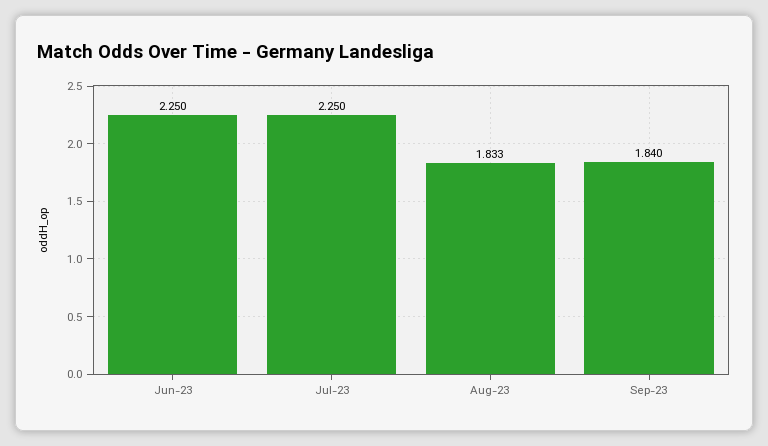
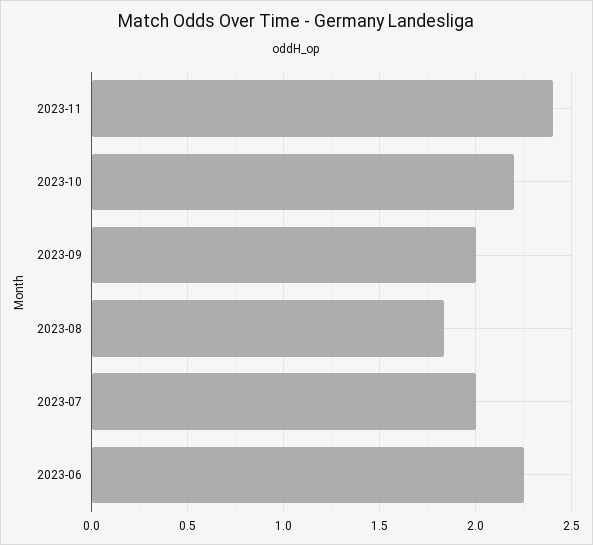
Jul-23: 2.25 -> 2
Sep-23: 1.84 -> 2
2023-11: none -> 2.4
2023-10: none -> 2.2

